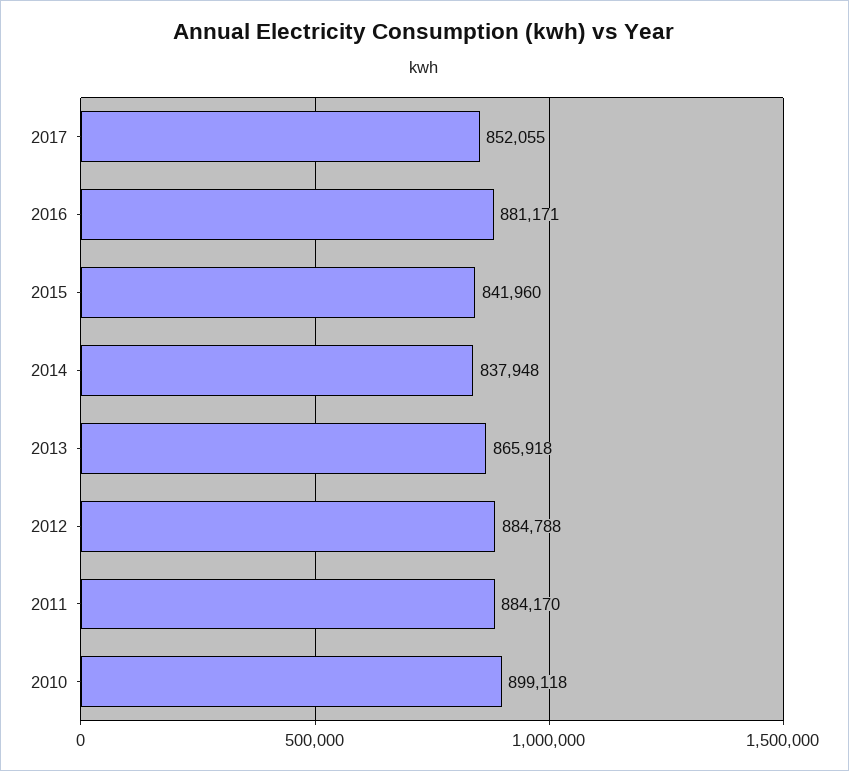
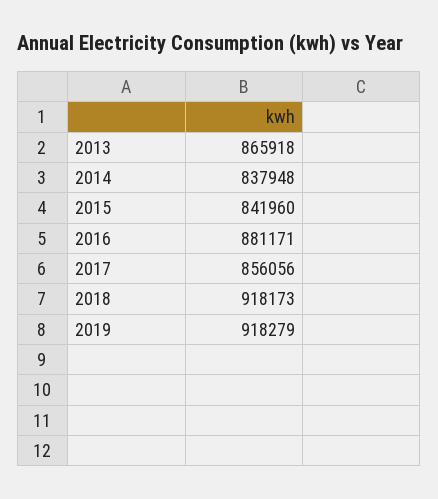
2017: 852055 -> 856056
2012: 884788 -> none
2011: 884170 -> none
2010: 899118 -> none
2018: none -> 918173
2019: none -> 918279

